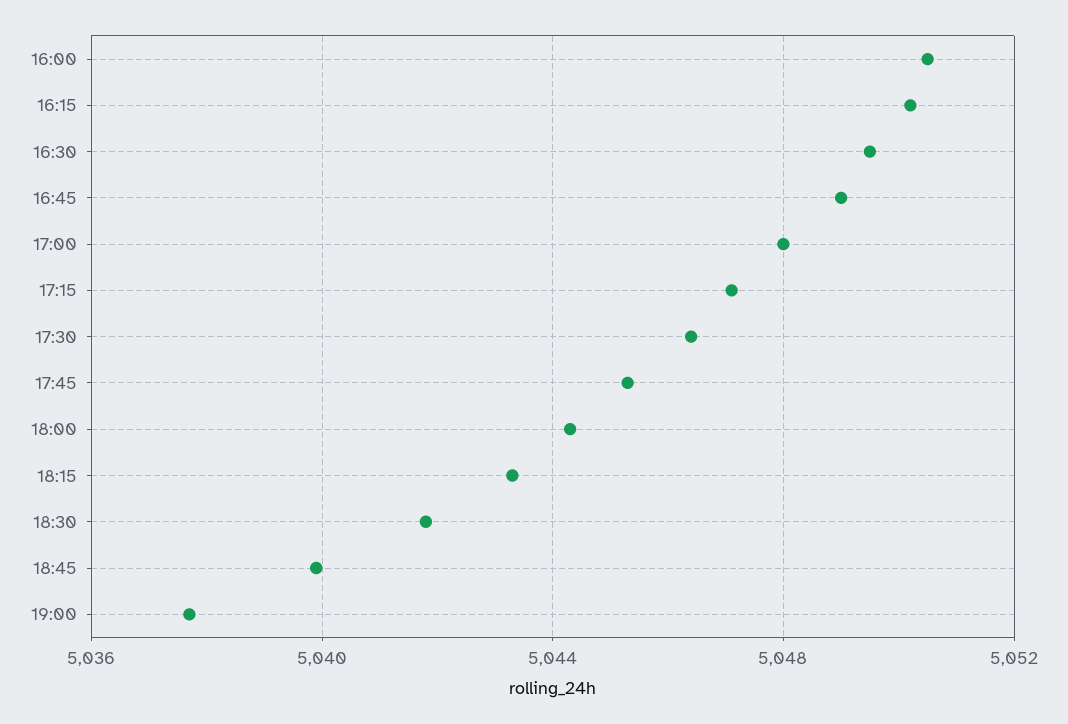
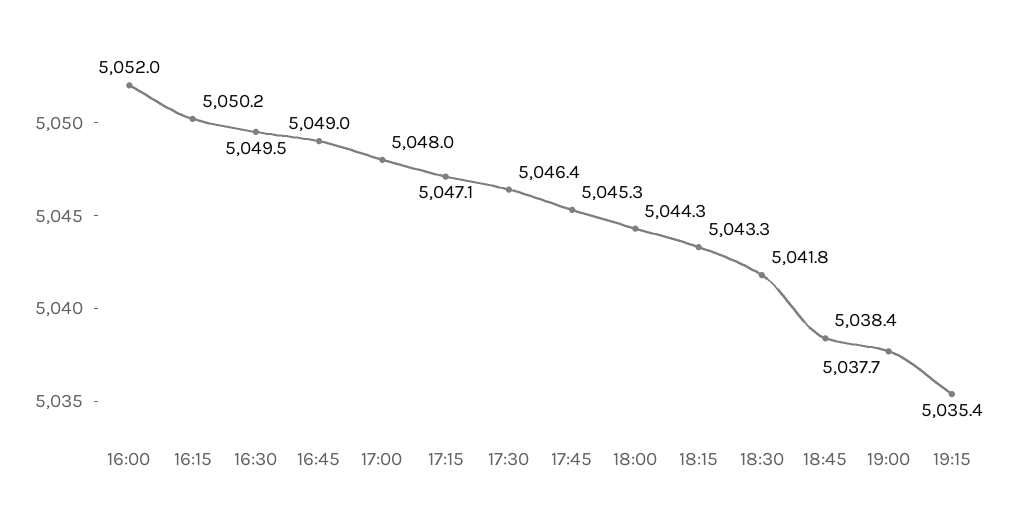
16:00: 5050.5 -> 5052
18:45: 5040 -> 5038.4
19:15: none -> 5035.4

